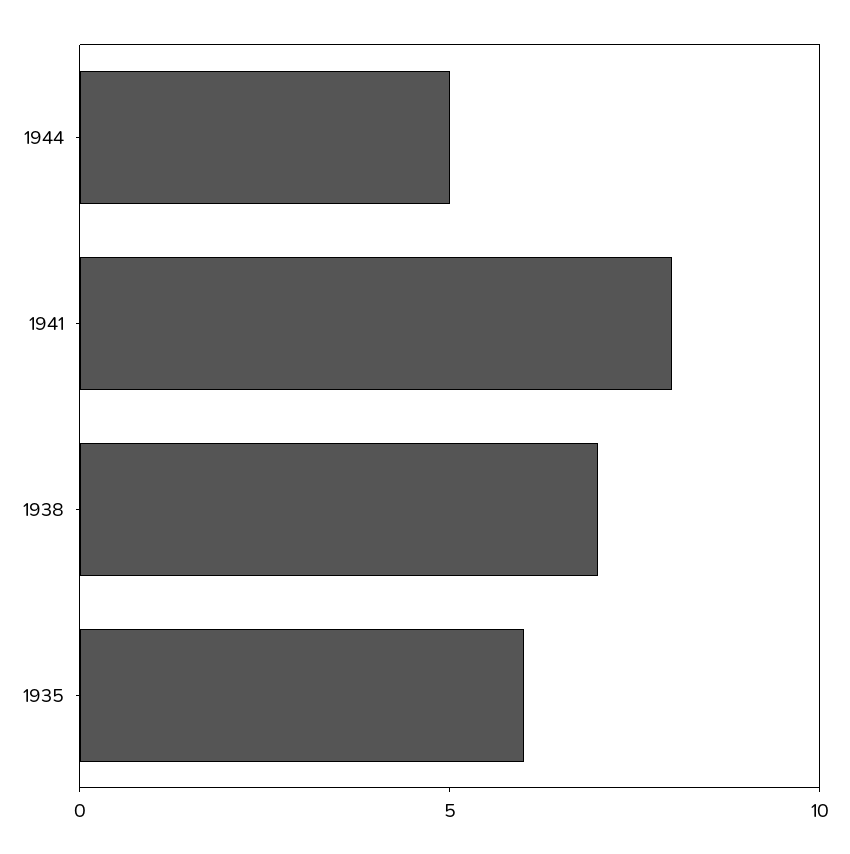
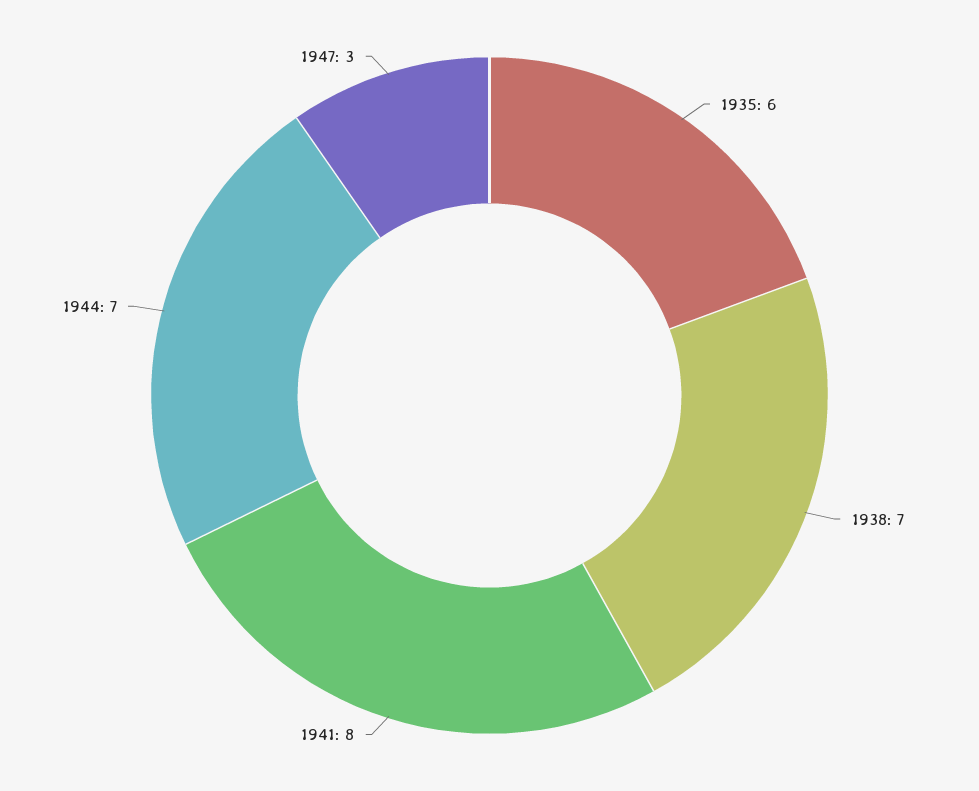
1944: 5 -> 7
1947: none -> 3

